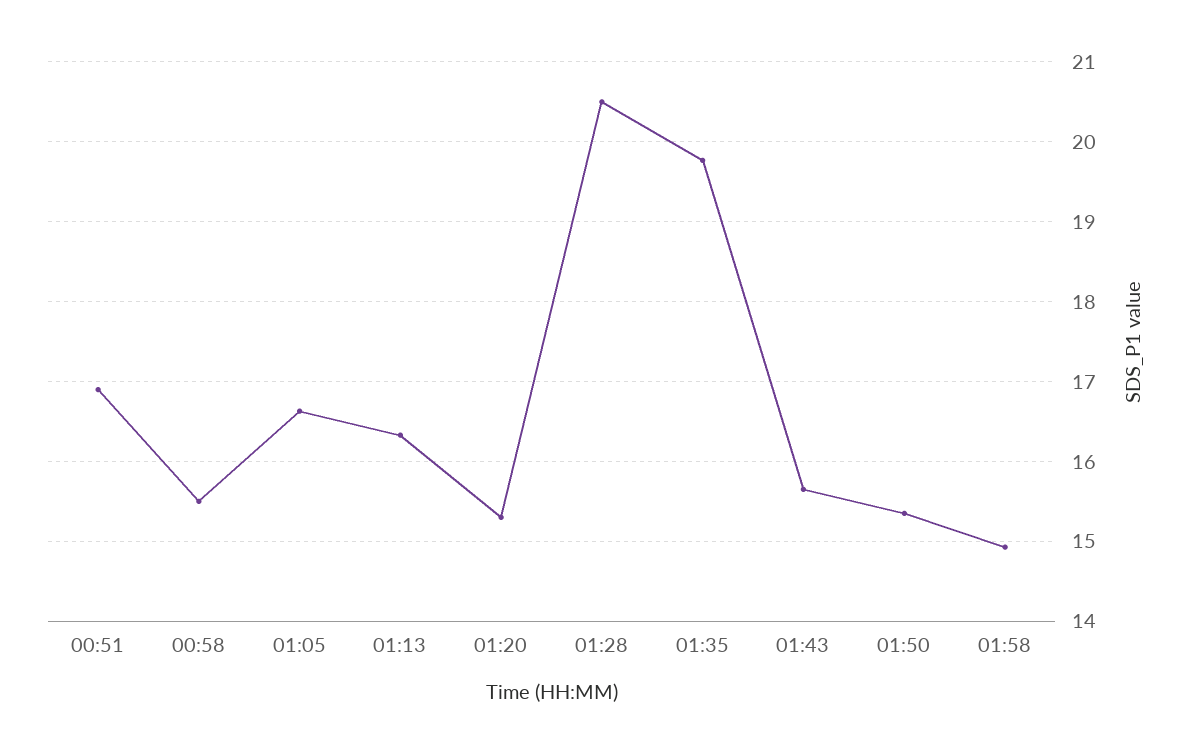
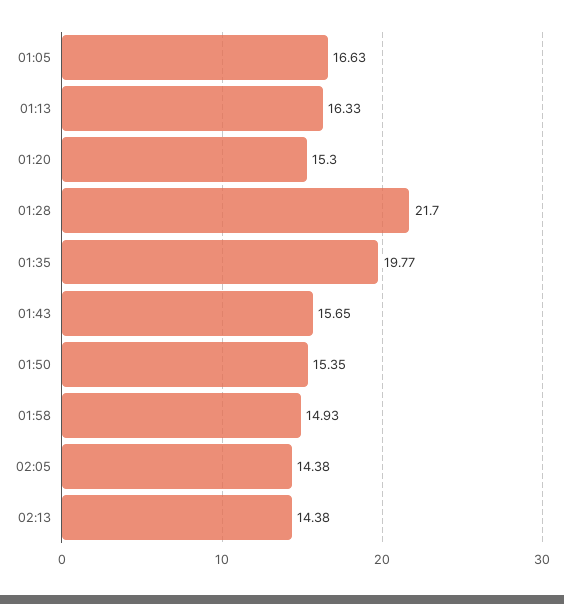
00:51: 16.9 -> none
00:58: 15.5 -> none
01:28: 20.5 -> 21.7
02:05: none -> 14.38
02:13: none -> 14.38

